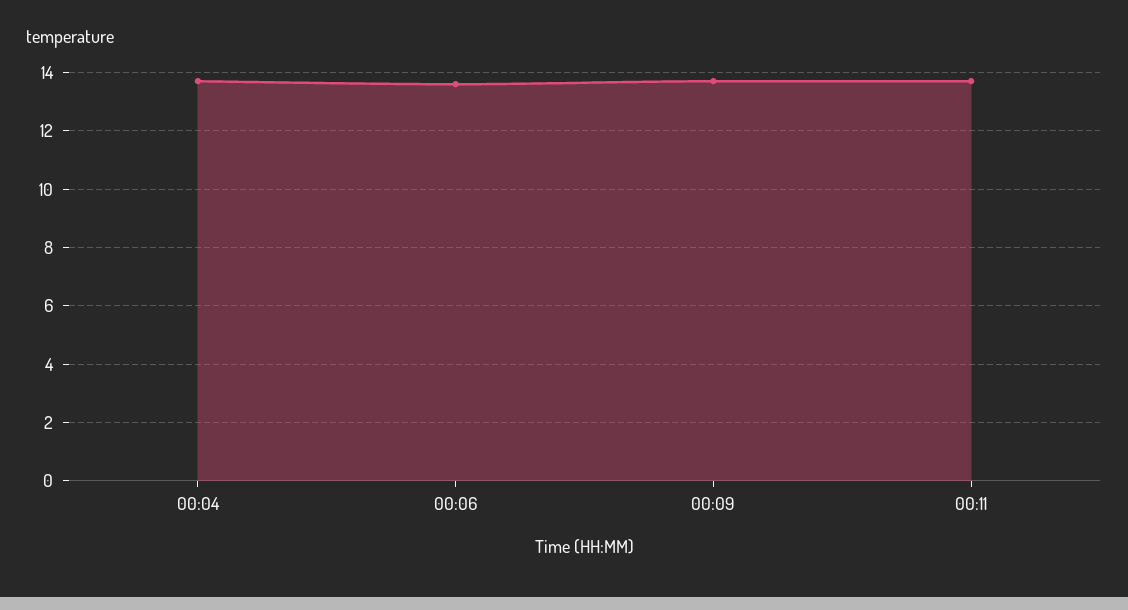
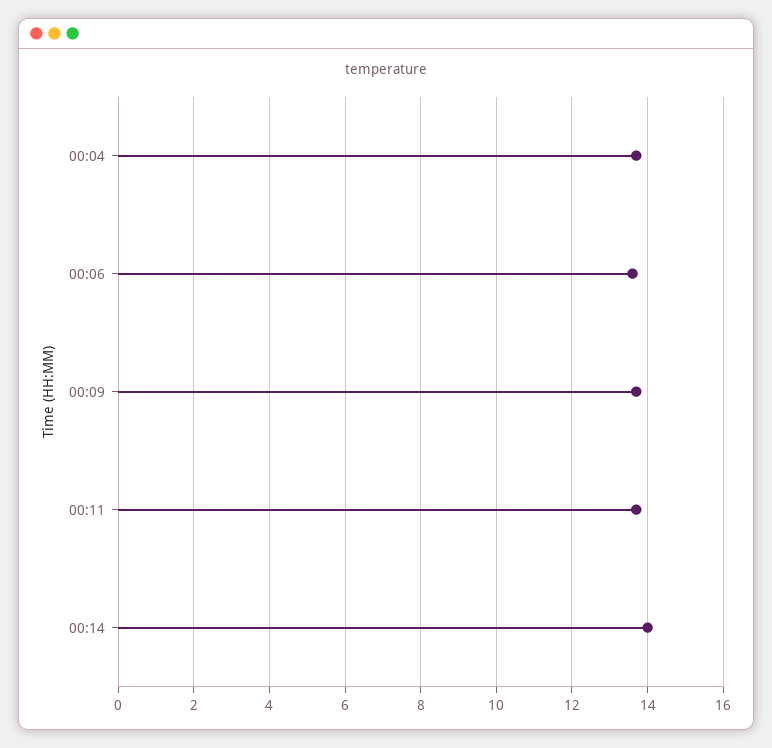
00:14: none -> 14

